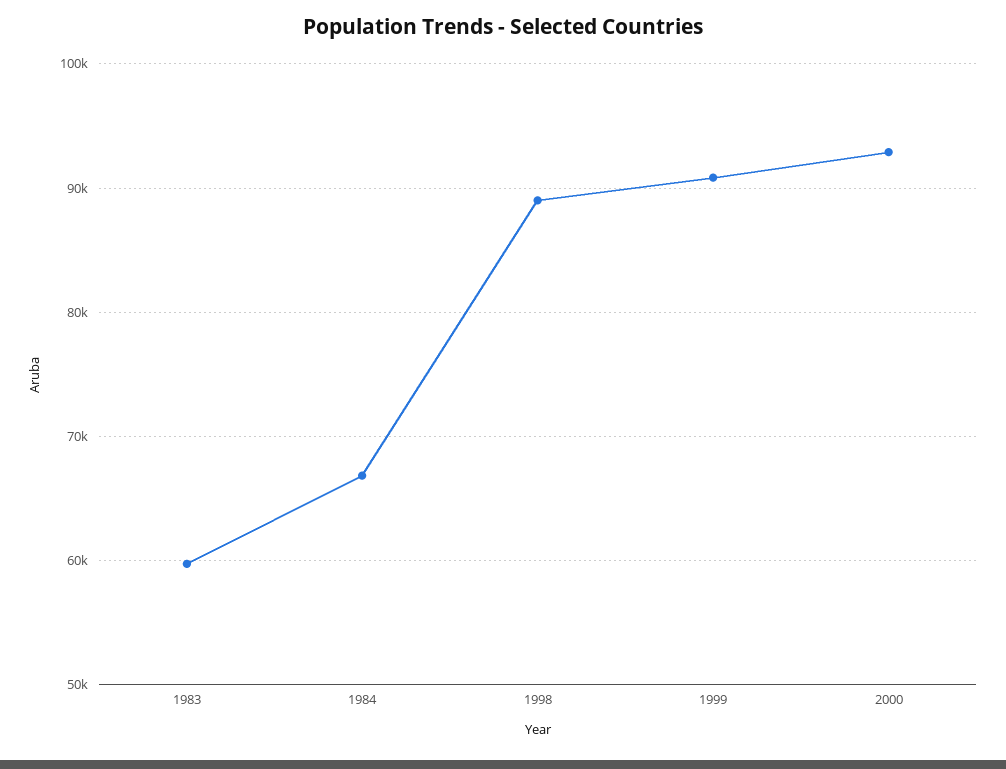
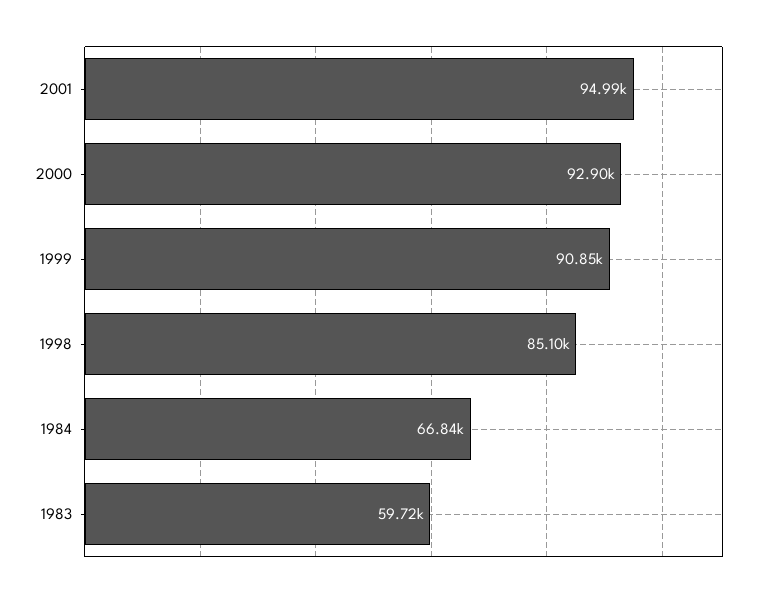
1998: 89000 -> 85100
2001: none -> 94990

